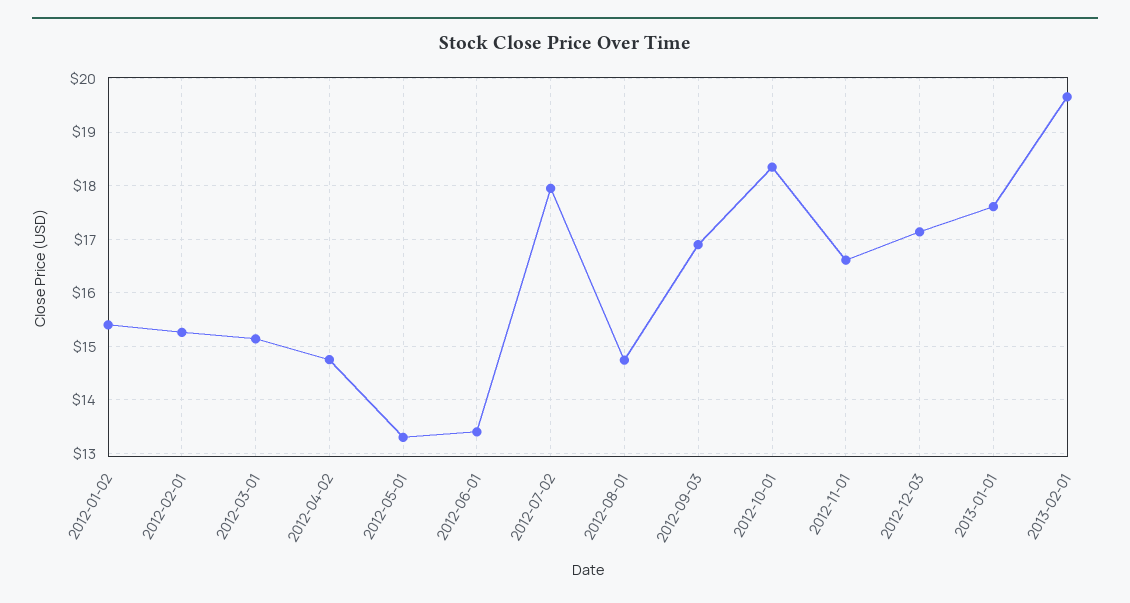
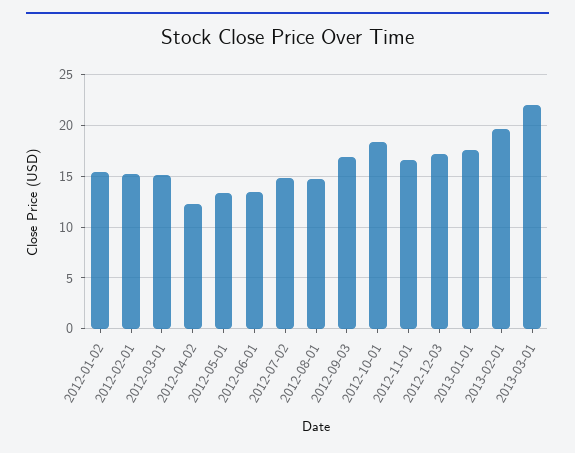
2012-04-02: 14.8 -> 12
2012-07-02: 18 -> 15
2013-03-01: none -> 22

